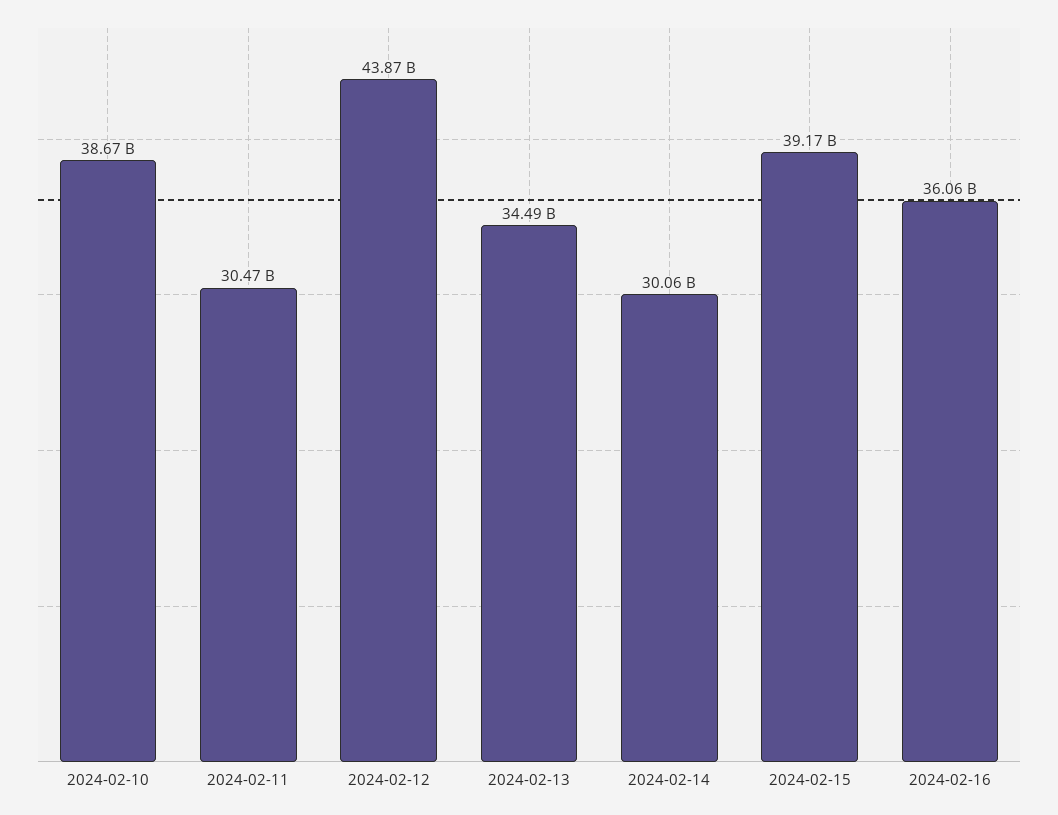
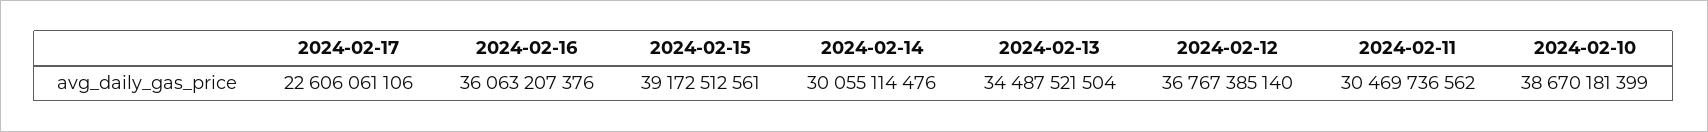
2024-02-12: 43870000000 -> 36767385140
2024-02-17: none -> 22606061106

